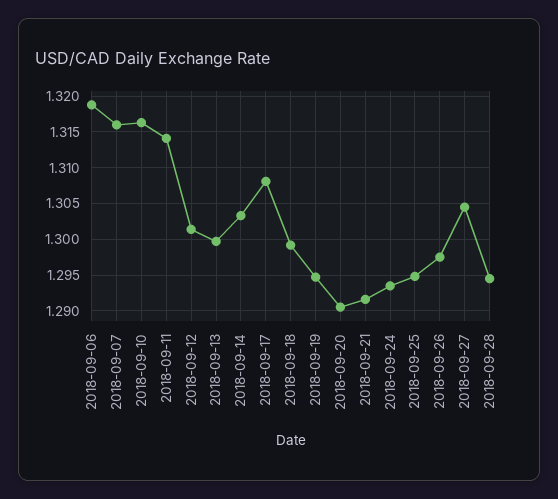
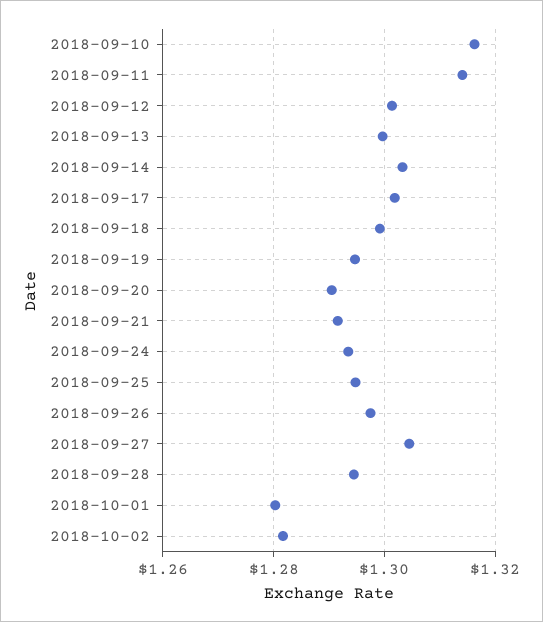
2018-09-06: 1.319 -> none
2018-09-07: 1.316 -> none
2018-09-17: 1.308 -> 1.302
2018-10-01: none -> 1.28
2018-10-02: none -> 1.282

